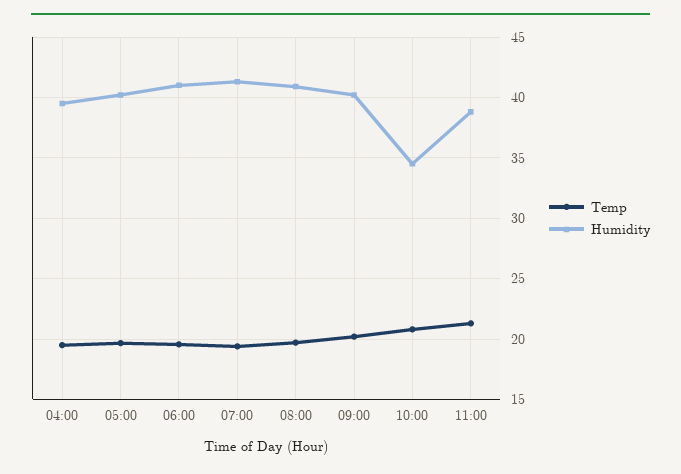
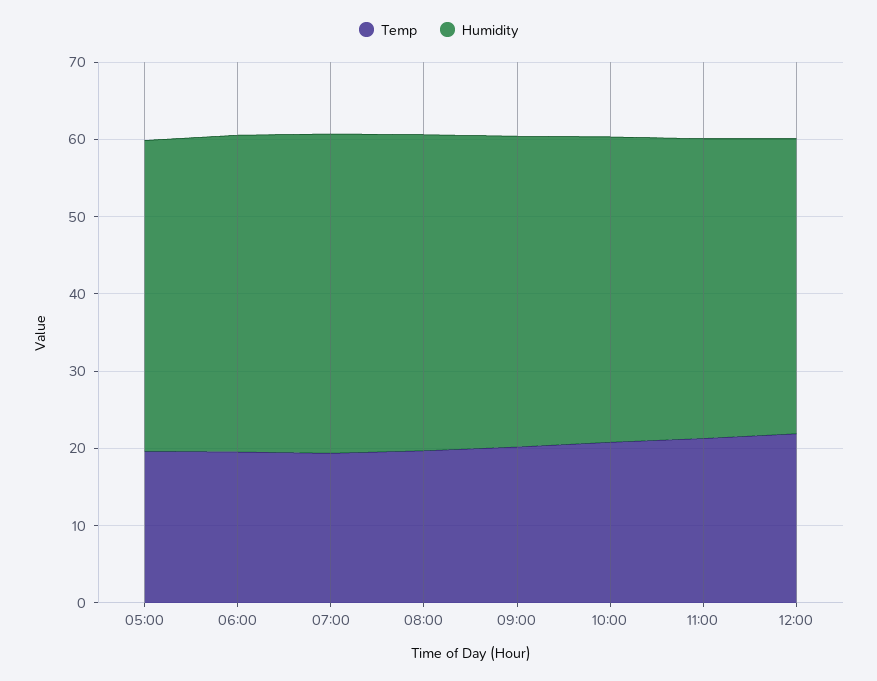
Temp, 04:00: 19.5 -> none
Humidity, 04:00: 39.5 -> none
Humidity, 10:00: 34.5 -> 40
Temp, 12:00: none -> 22
Humidity, 12:00: none -> 38

